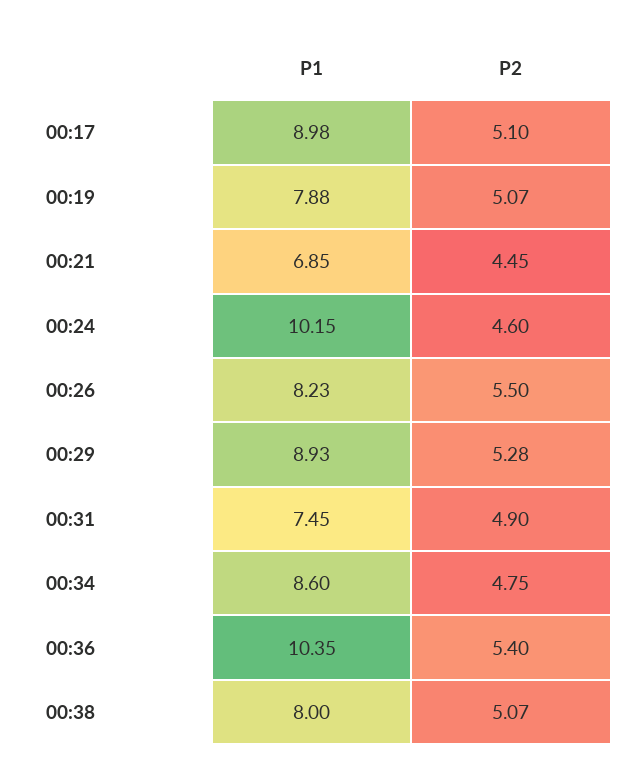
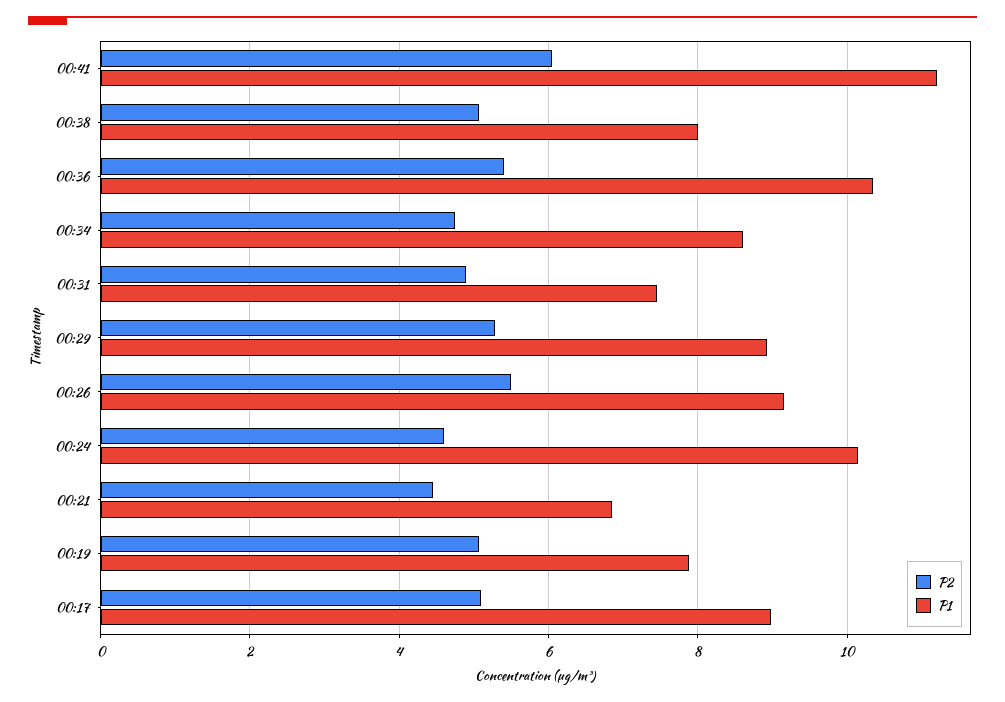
P1, 00:26: 8.23 -> 9.2
P2, 00:41: none -> 6
P1, 00:41: none -> 11.2

